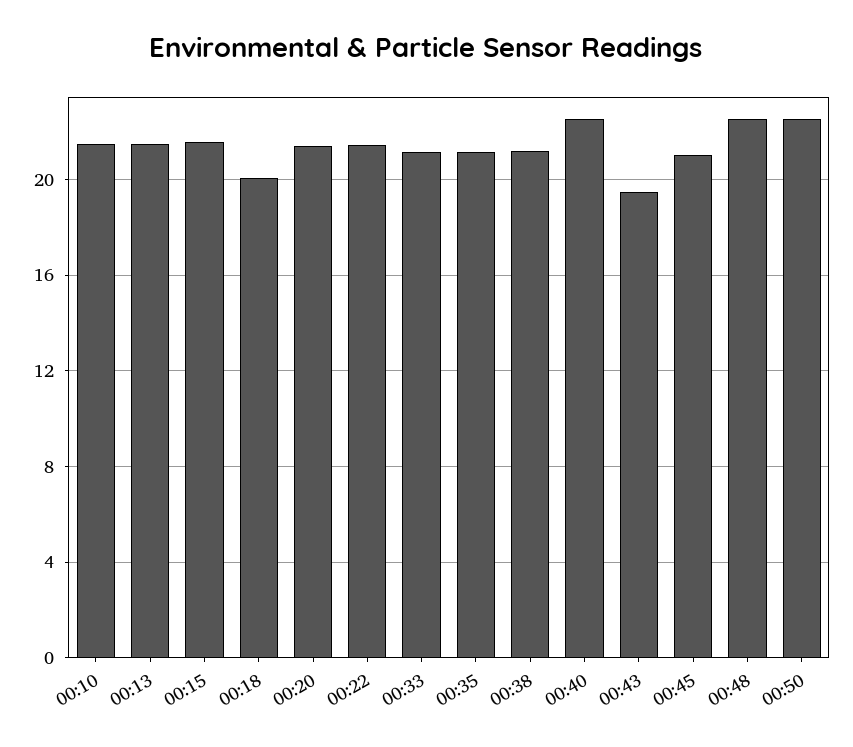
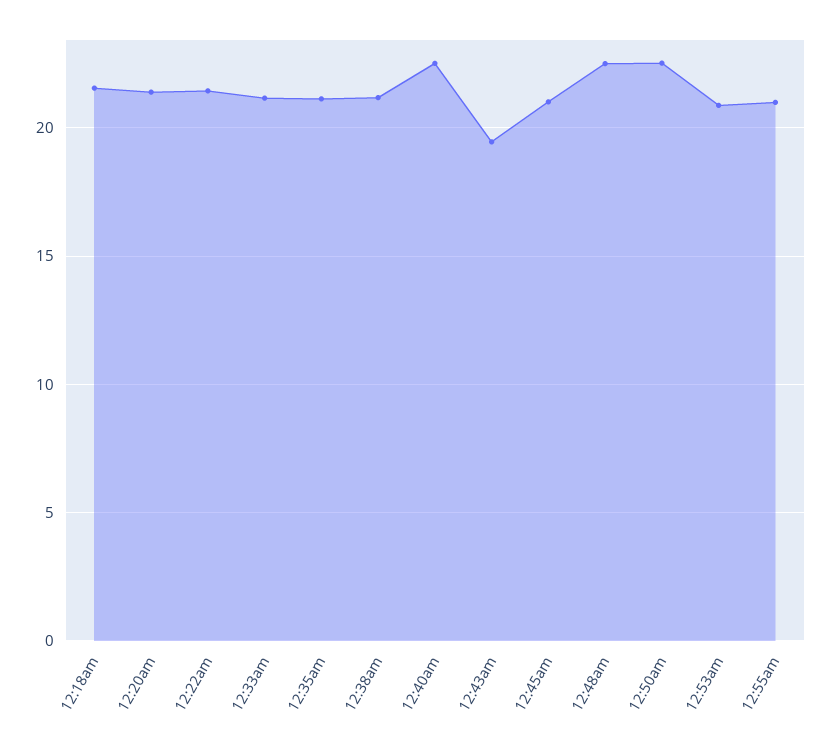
00:10: 21.5 -> none
00:13: 21.5 -> none
00:15: 21.5 -> none
00:18: 20 -> 21.5
12:53am: none -> 21
12:55am: none -> 21

